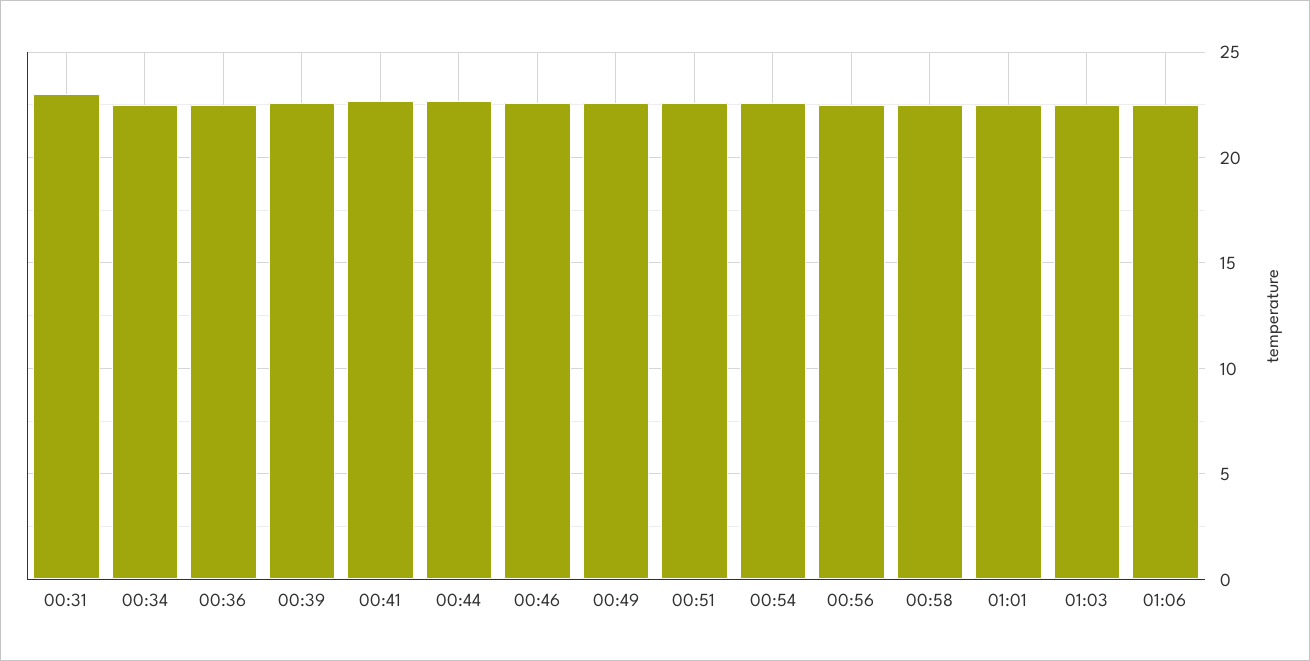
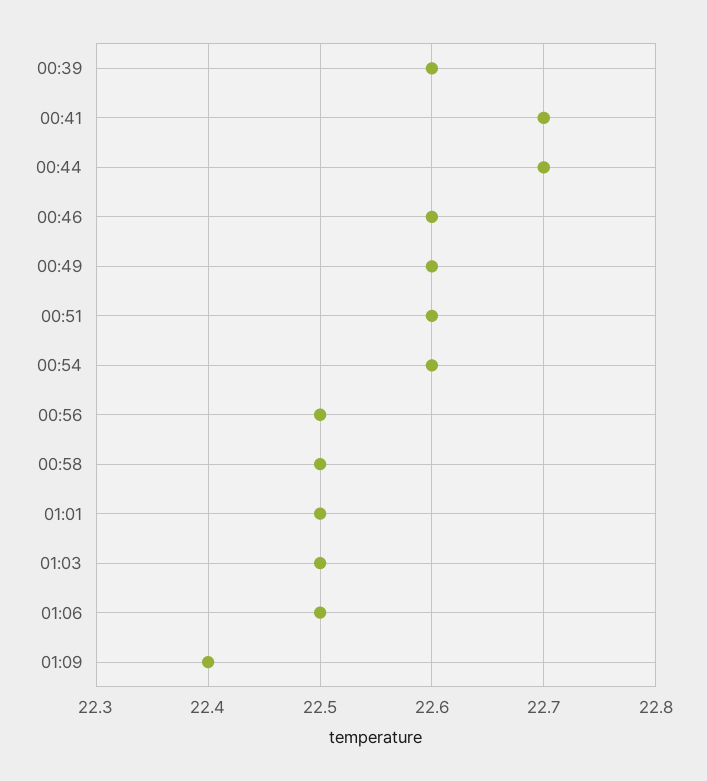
00:31: 23 -> none
00:34: 22.5 -> none
00:36: 22.5 -> none
01:09: none -> 22.4

